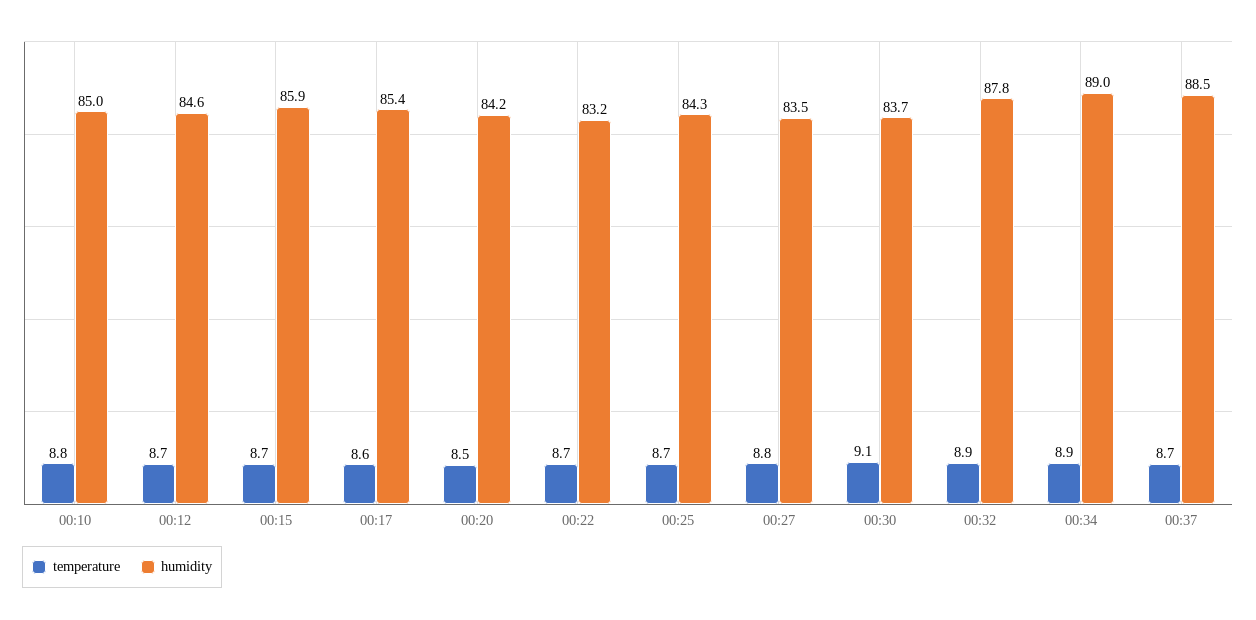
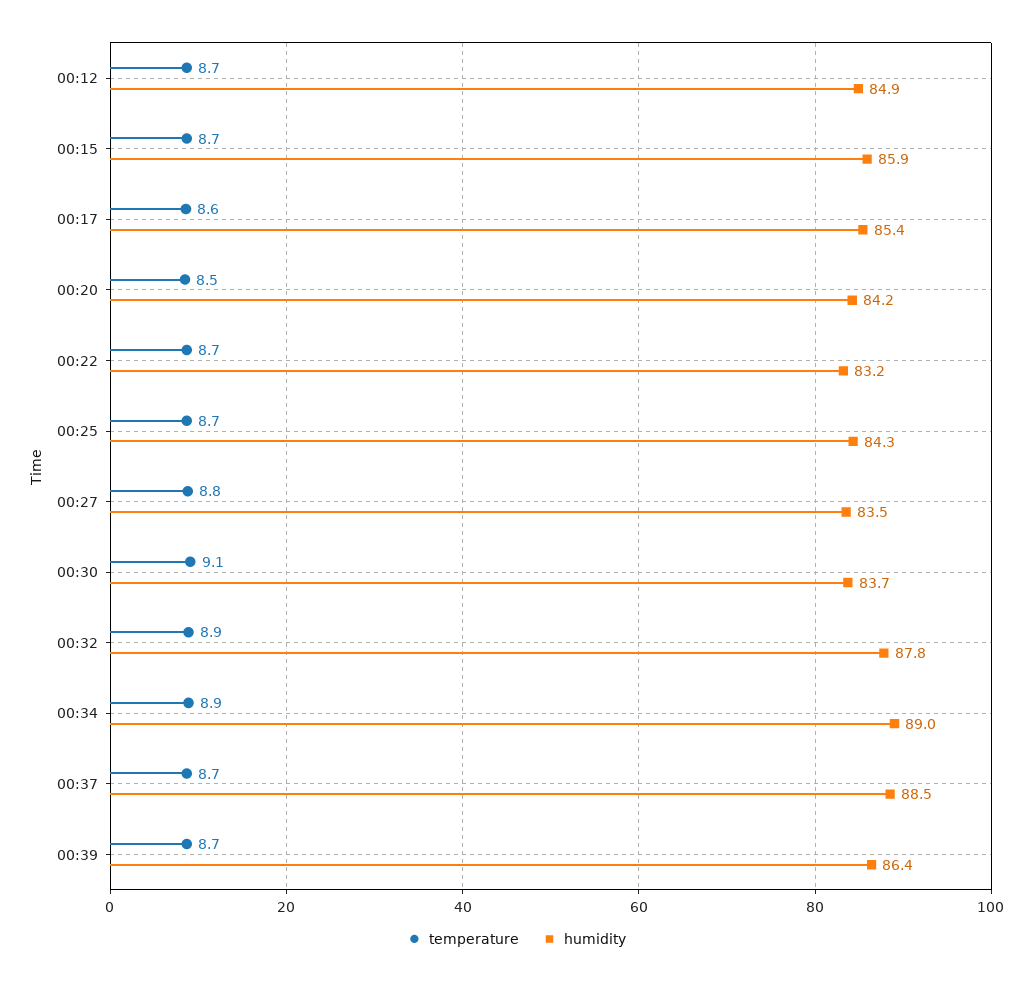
temperature, 00:10: 8.8 -> none
humidity, 00:10: 85 -> none
humidity, 00:12: 84.6 -> 84.9
temperature, 00:39: none -> 8.7
humidity, 00:39: none -> 86.4

